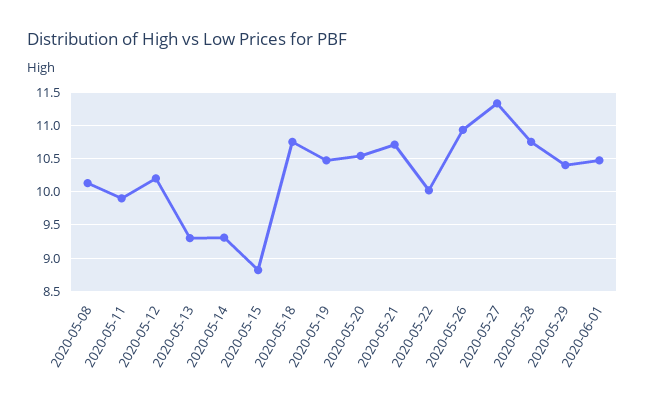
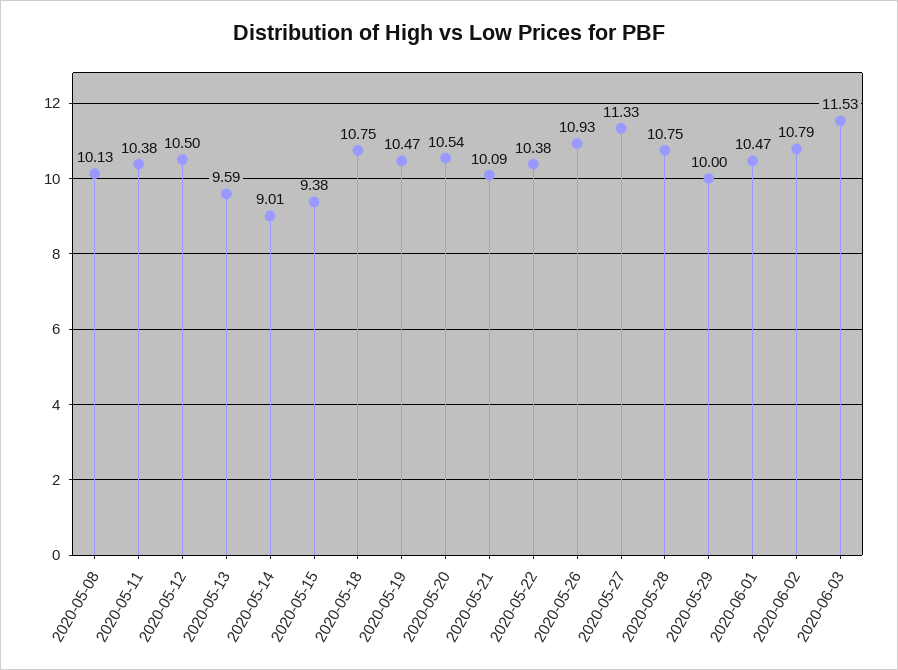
2020-05-11: 9.9 -> 10.38
2020-05-12: 10.2 -> 10.5
2020-05-13: 9.3 -> 9.59
2020-05-14: 9.3 -> 9.01
2020-05-15: 8.8 -> 9.38
2020-05-21: 10.7 -> 10.09
2020-05-22: 10 -> 10.38
2020-05-29: 10.4 -> 10
2020-06-02: none -> 10.79
2020-06-03: none -> 11.53

